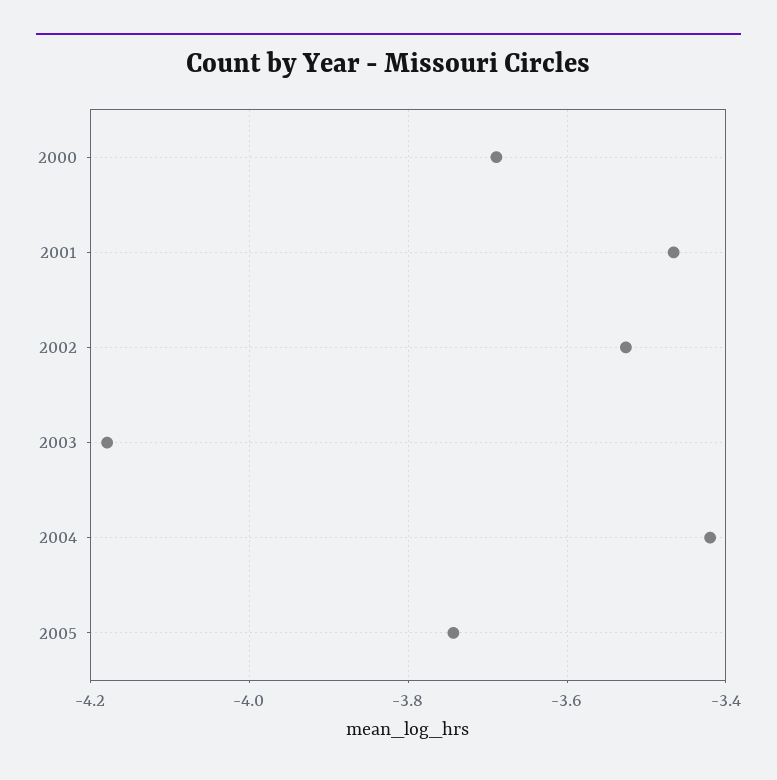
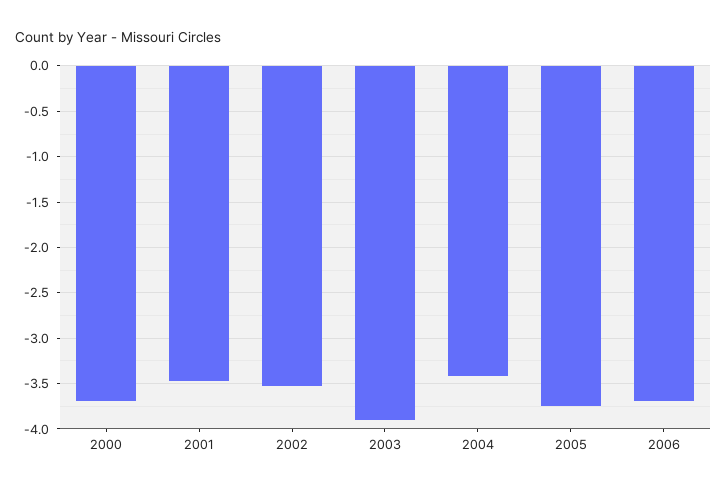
2003: -4.18 -> -3.9
2006: none -> -3.7

